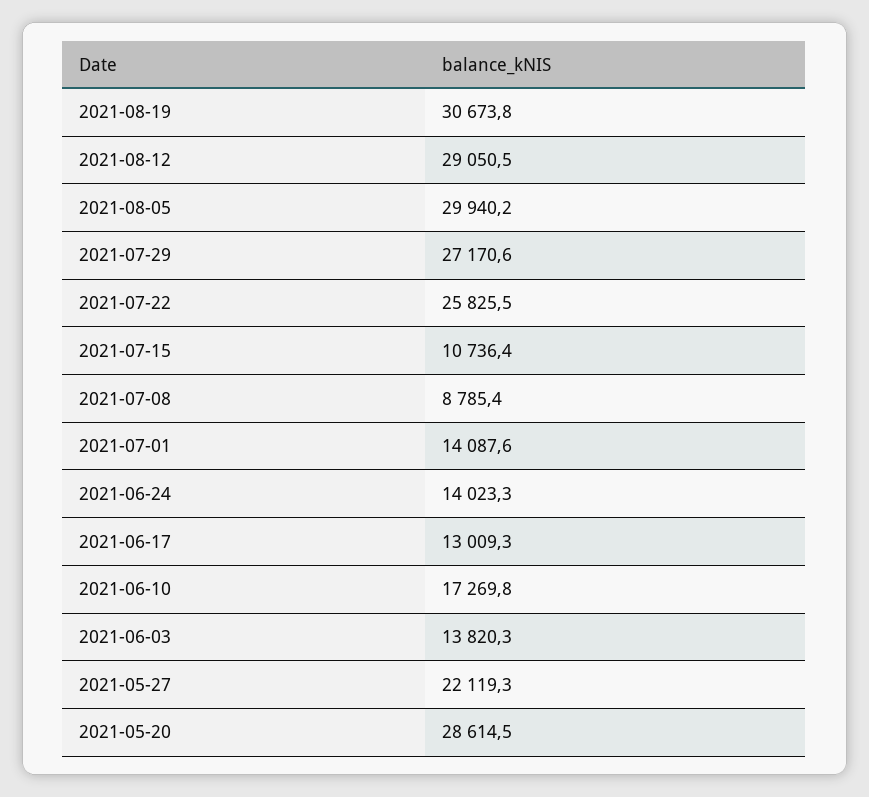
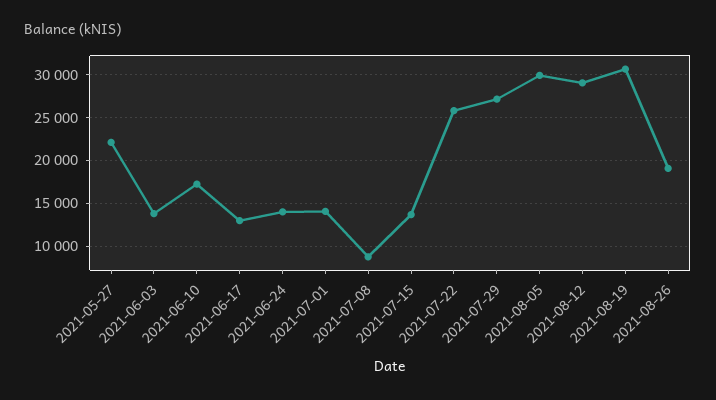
2021-07-15: 10736.4 -> 14000
2021-05-20: 28614.5 -> none
2021-08-26: none -> 19000

